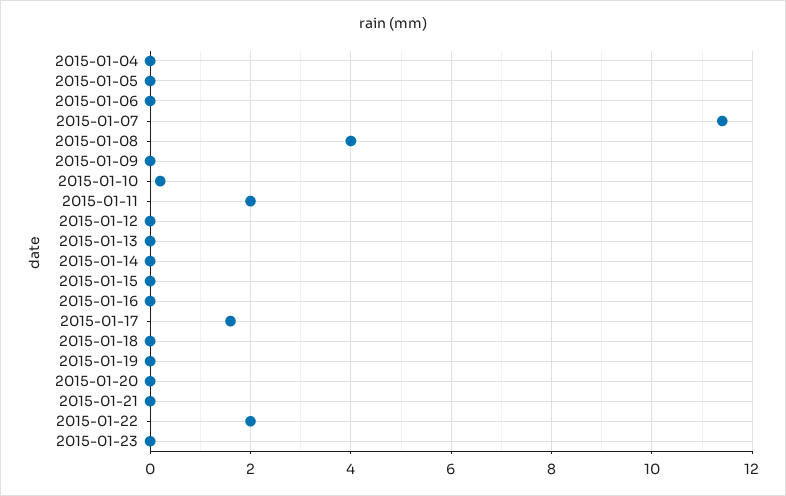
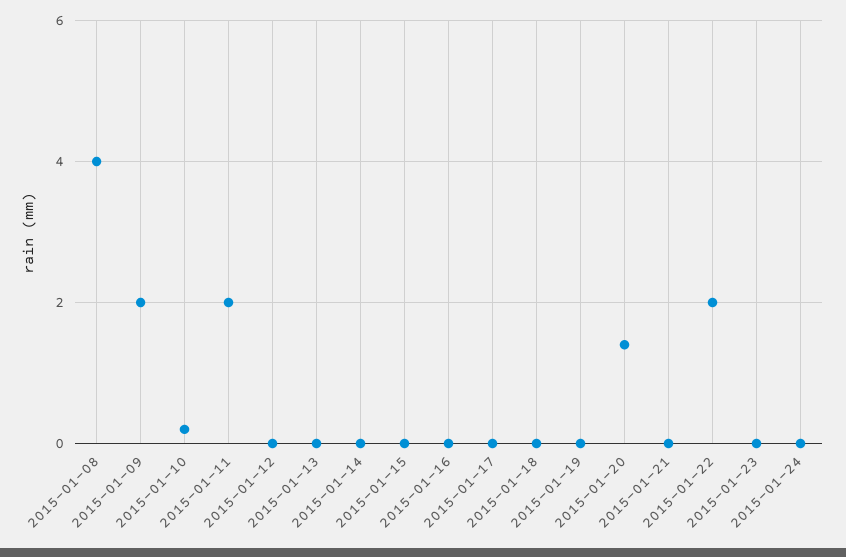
2015-01-04: 0 -> none
2015-01-05: 0 -> none
2015-01-06: 0 -> none
2015-01-07: 11.5 -> none
2015-01-09: 0 -> 2
2015-01-17: 1.5 -> 0
2015-01-20: 0 -> 1.5
2015-01-24: none -> 0

